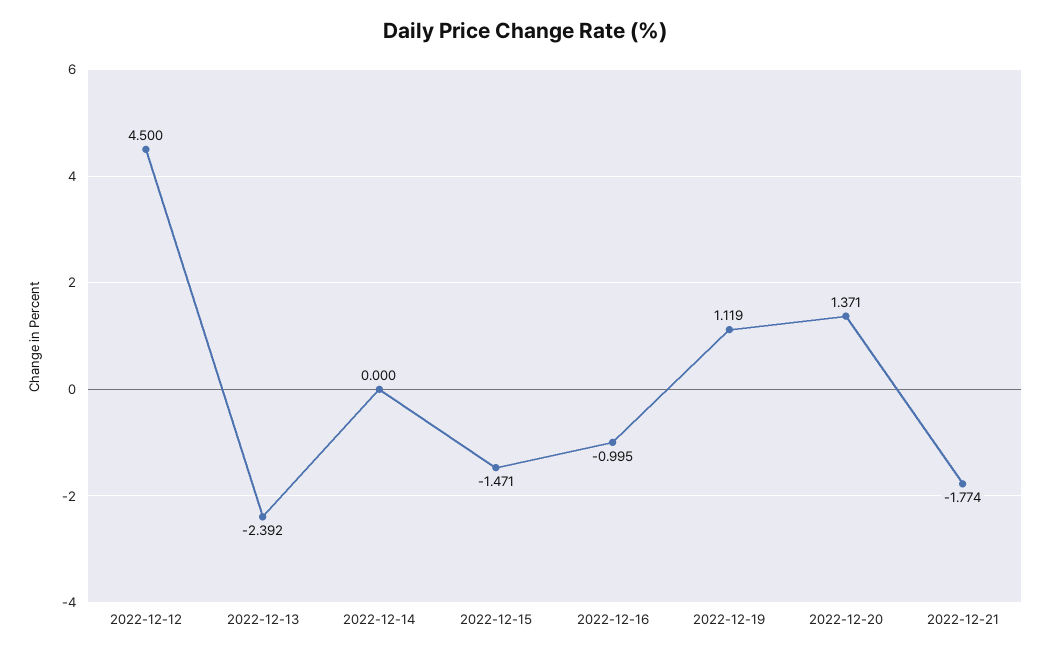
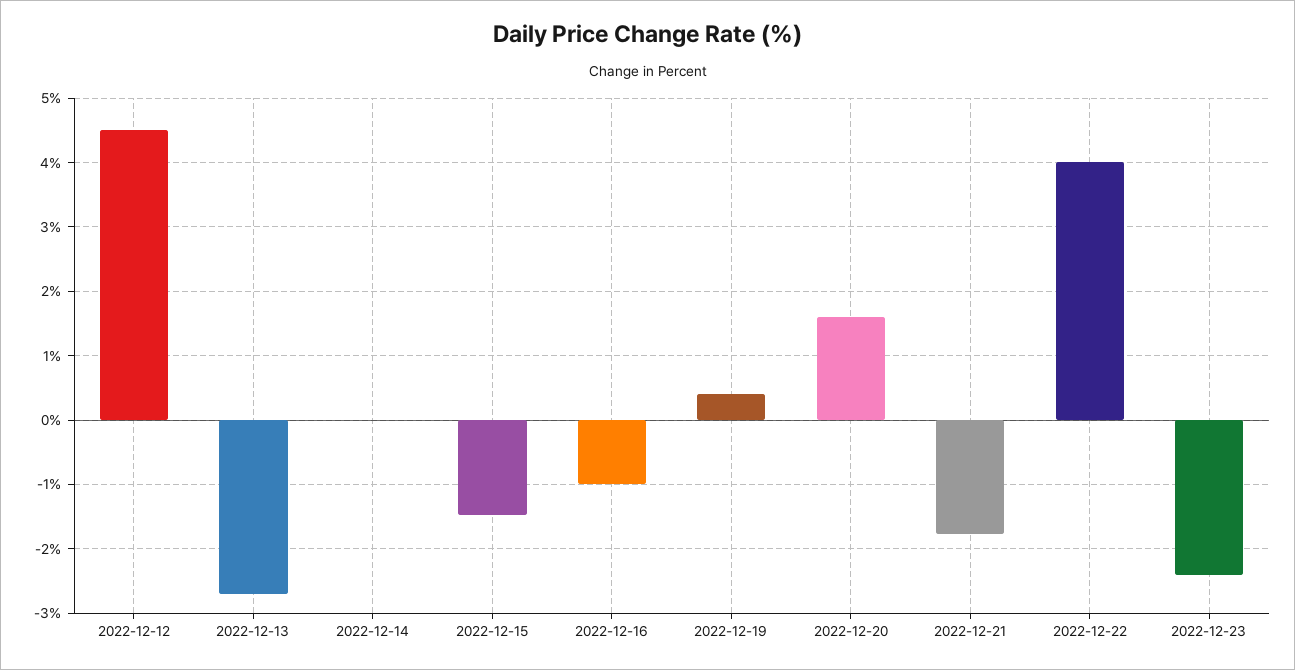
2022-12-13: -2.392 -> -2.7
2022-12-19: 1.119 -> 0.4
2022-12-20: 1.371 -> 1.6
2022-12-22: none -> 4
2022-12-23: none -> -2.4

